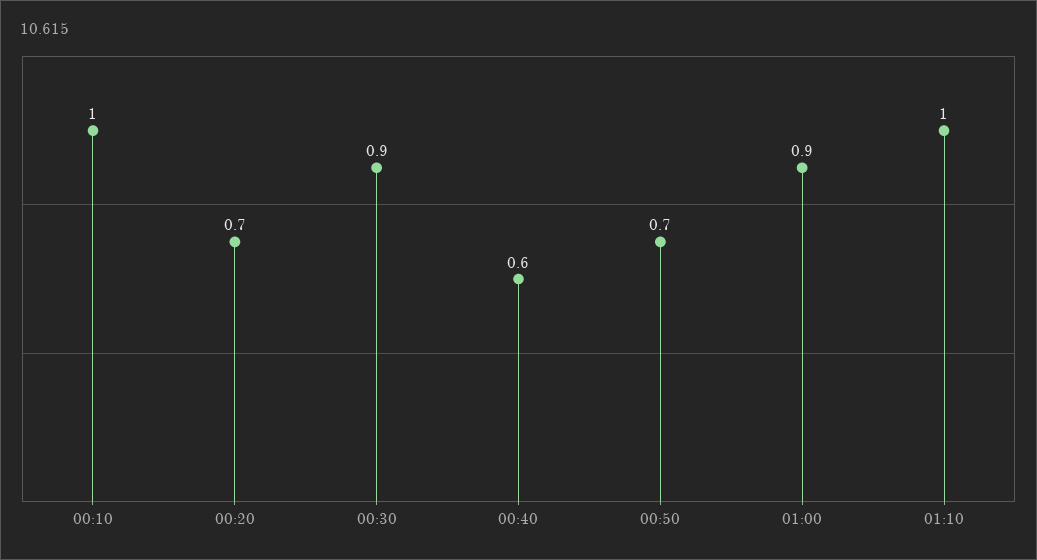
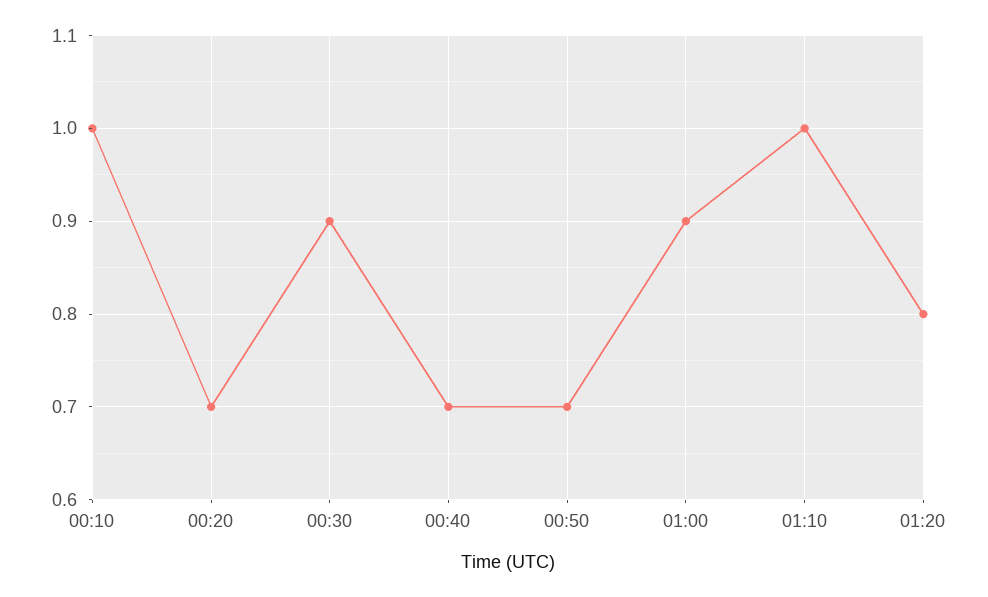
00:40: 0.6 -> 0.7
01:20: none -> 0.8

